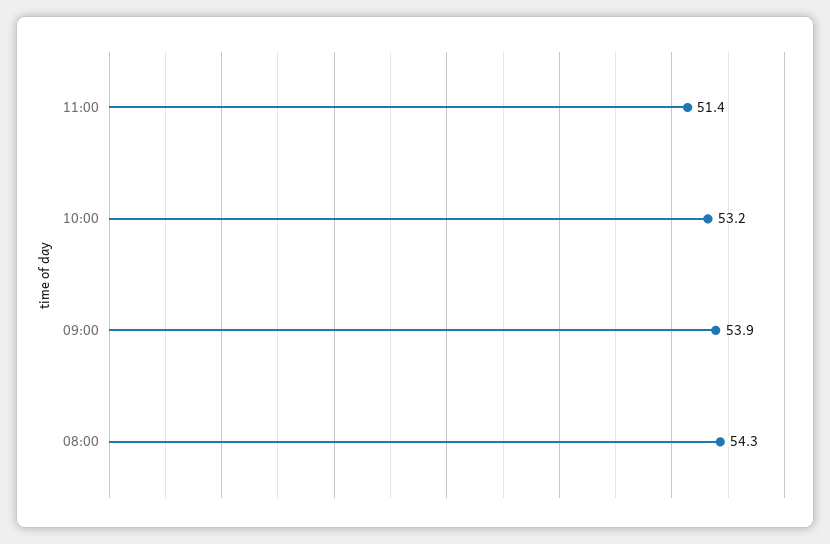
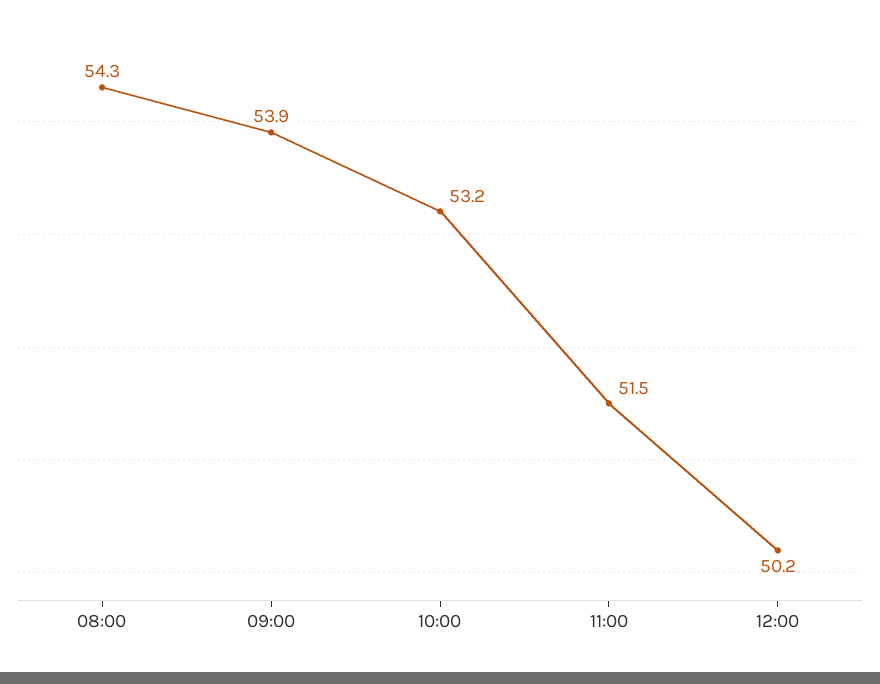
11:00: 51.4 -> 51.5
12:00: none -> 50.2

